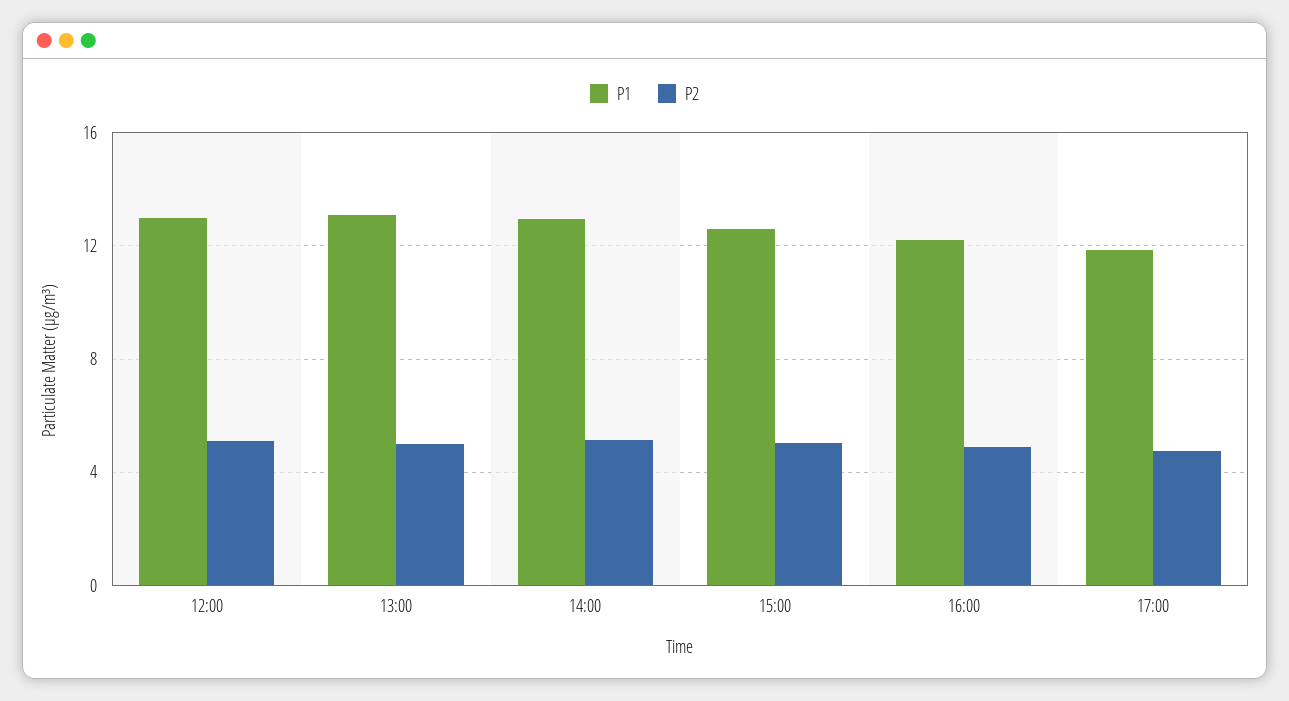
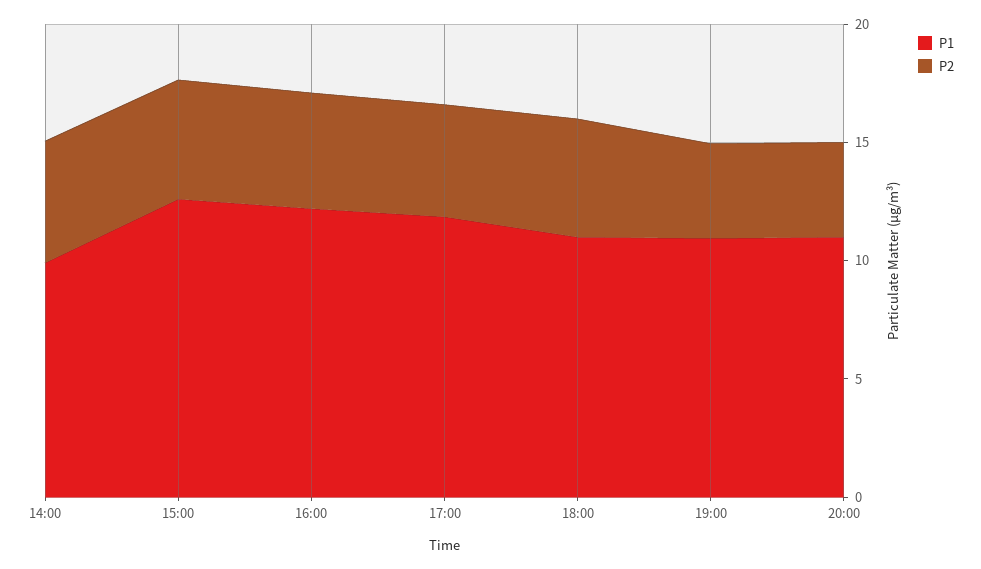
P1, 12:00: 13 -> none
P2, 12:00: 5 -> none
P1, 13:00: 13 -> none
P2, 13:00: 5 -> none
P1, 14:00: 13 -> 10
P1, 18:00: none -> 11
P2, 18:00: none -> 5
P1, 19:00: none -> 11
P2, 19:00: none -> 4
P1, 20:00: none -> 11
P2, 20:00: none -> 4

